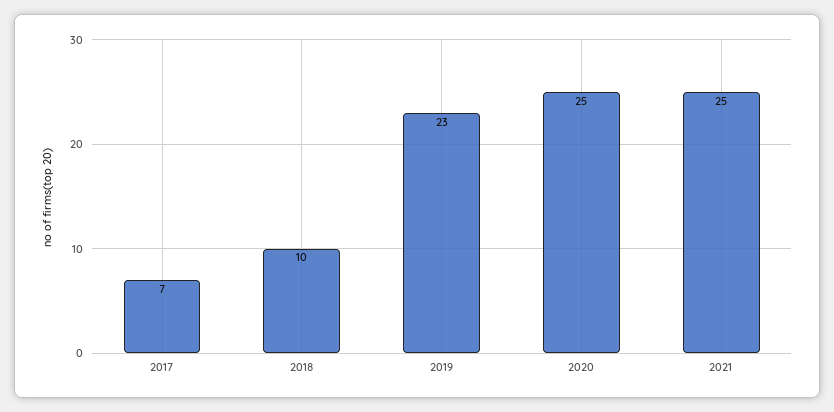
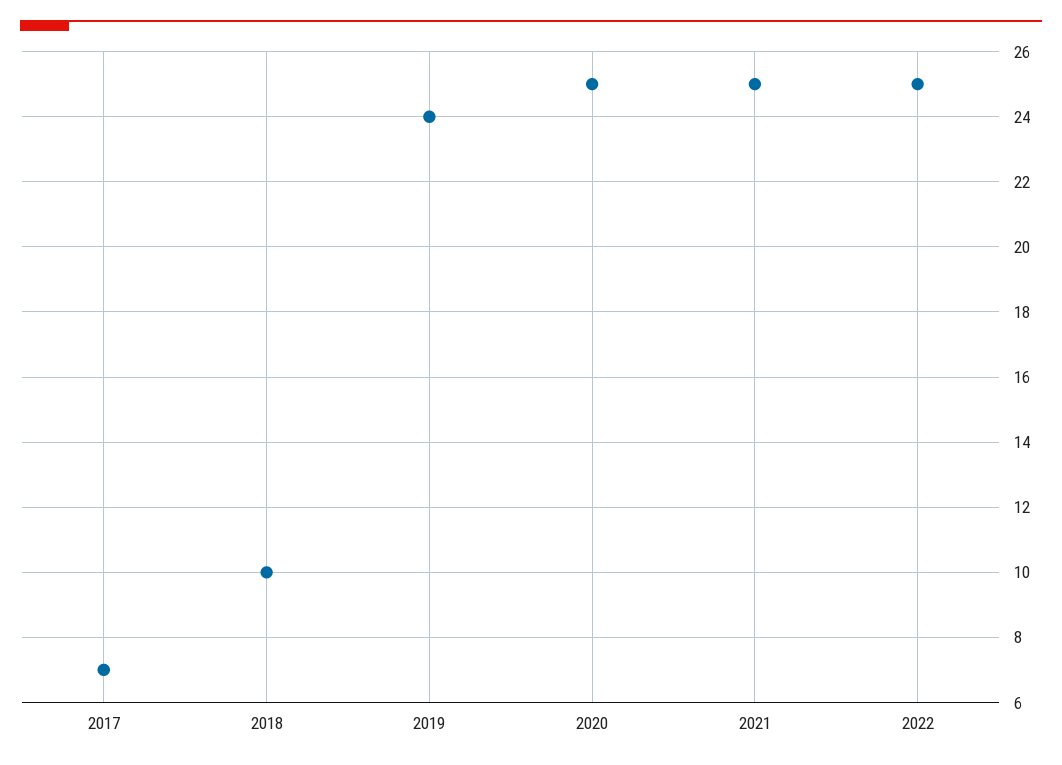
2019: 23 -> 24
2022: none -> 25

